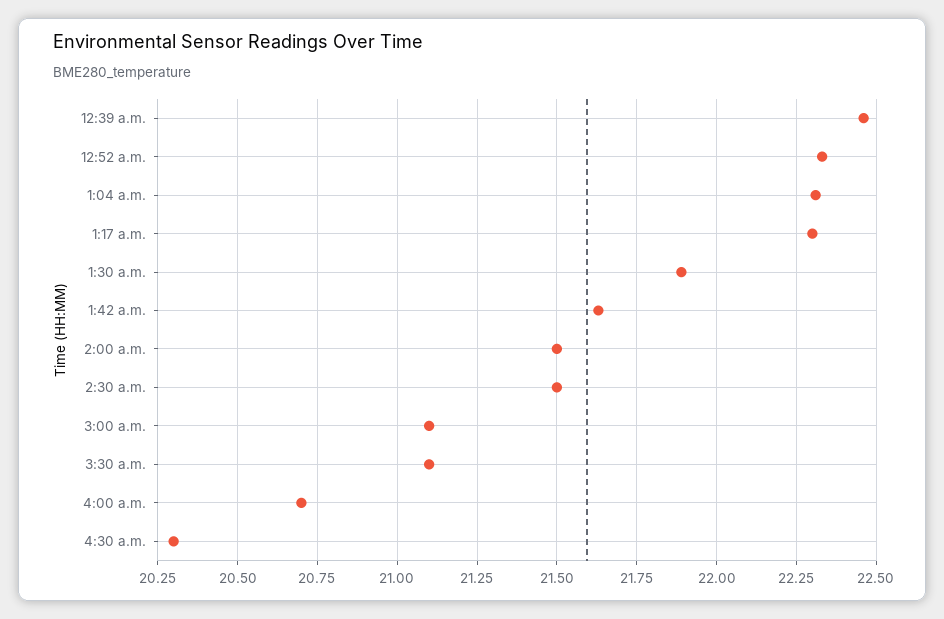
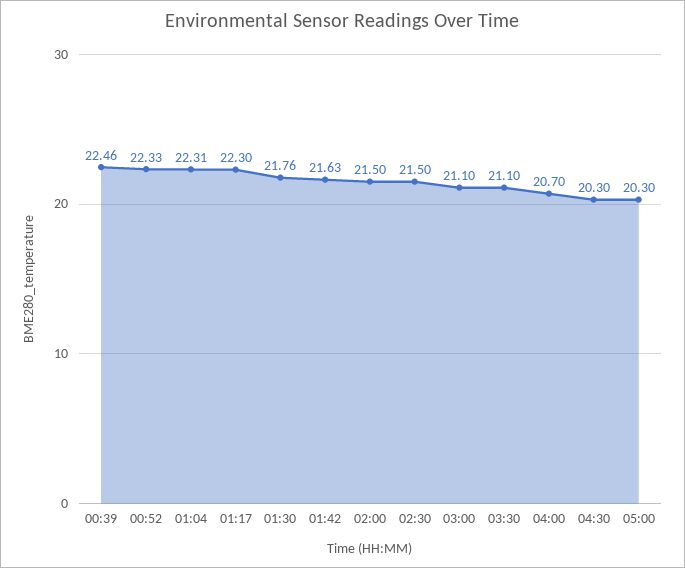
1:30 a.m.: 21.9 -> 21.76
05:00: none -> 20.3

